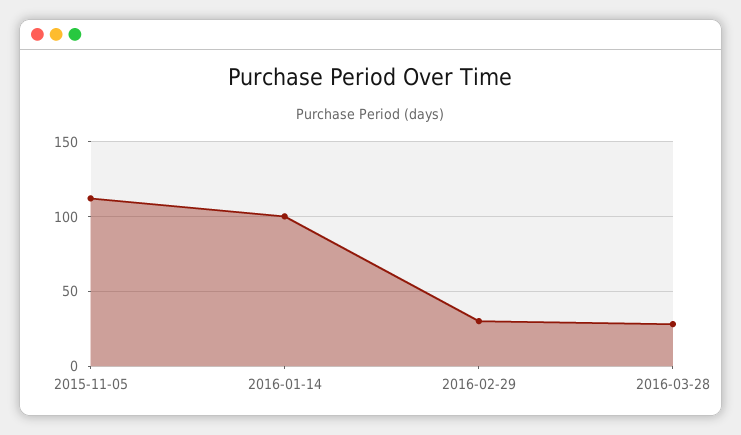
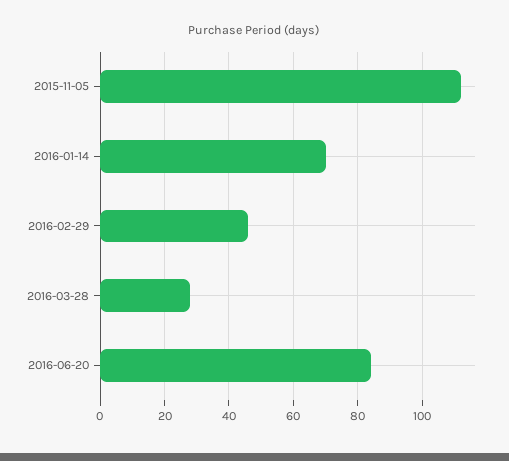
2016-01-14: 100 -> 70
2016-02-29: 30 -> 45
2016-06-20: none -> 85

